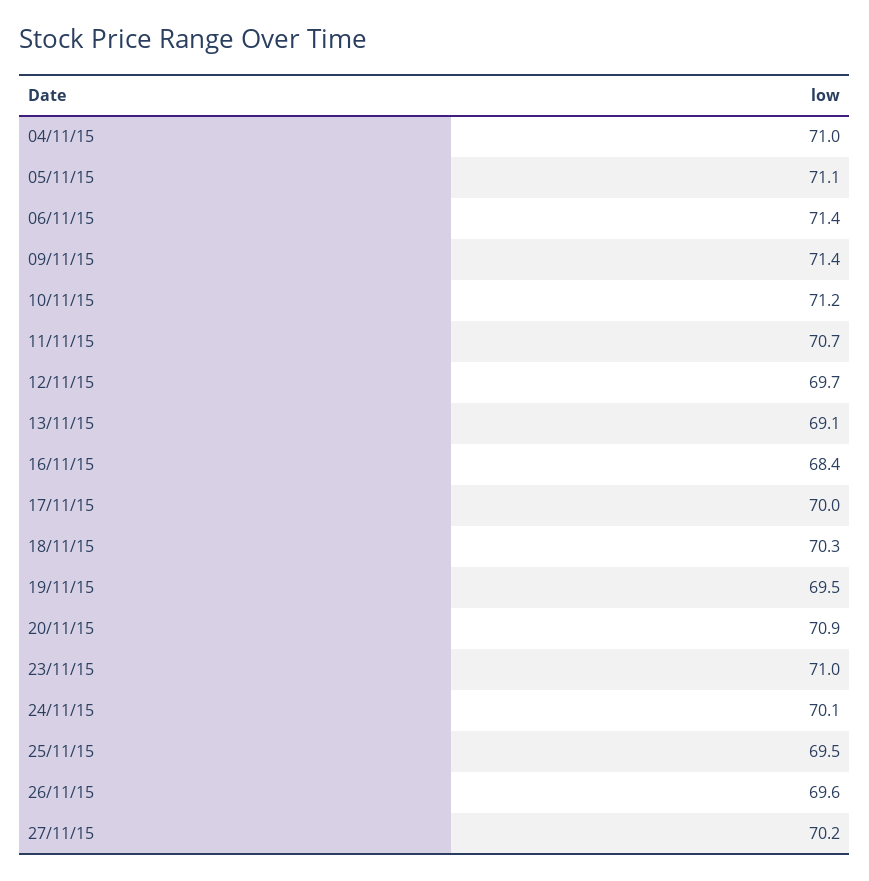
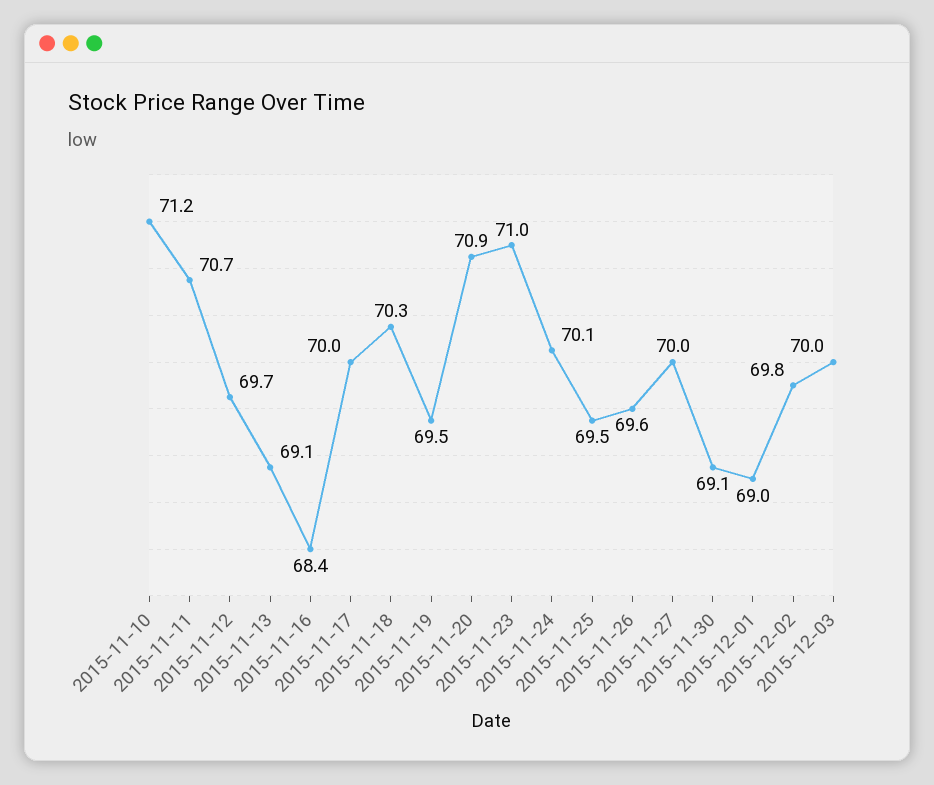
04/11/15: 71 -> none
05/11/15: 71.1 -> none
06/11/15: 71.4 -> none
09/11/15: 71.4 -> none
27/11/15: 70.2 -> 70
2015-11-30: none -> 69.1
2015-12-01: none -> 69
2015-12-02: none -> 69.8
2015-12-03: none -> 70

